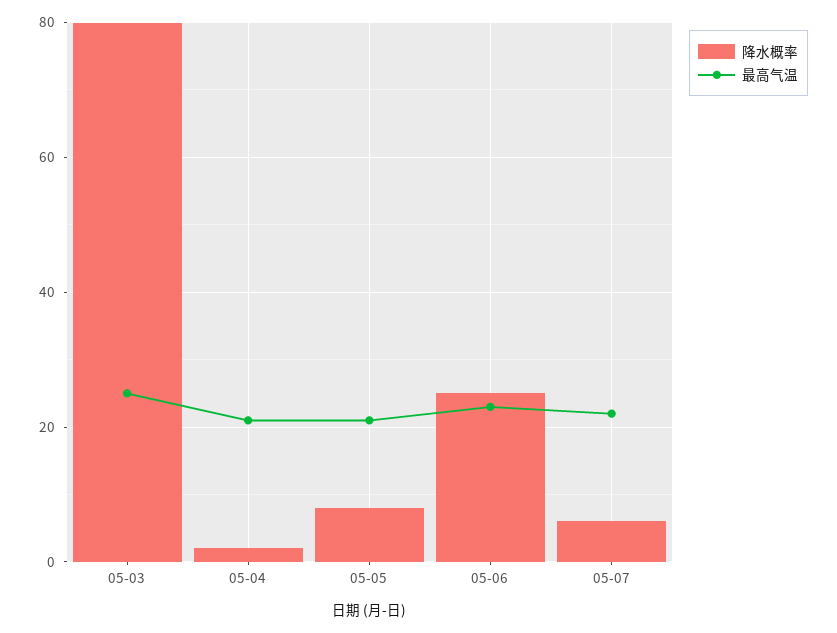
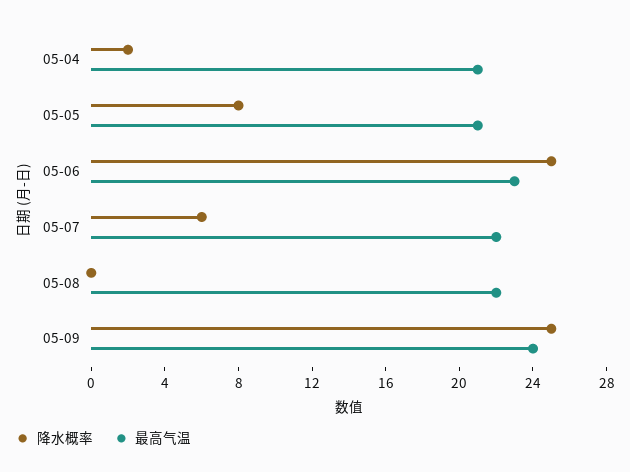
降水概率, 05-03: 80 -> none
最高气温, 05-03: 25 -> none
降水概率, 05-08: none -> 0
最高气温, 05-08: none -> 22
降水概率, 05-09: none -> 25
最高气温, 05-09: none -> 24

